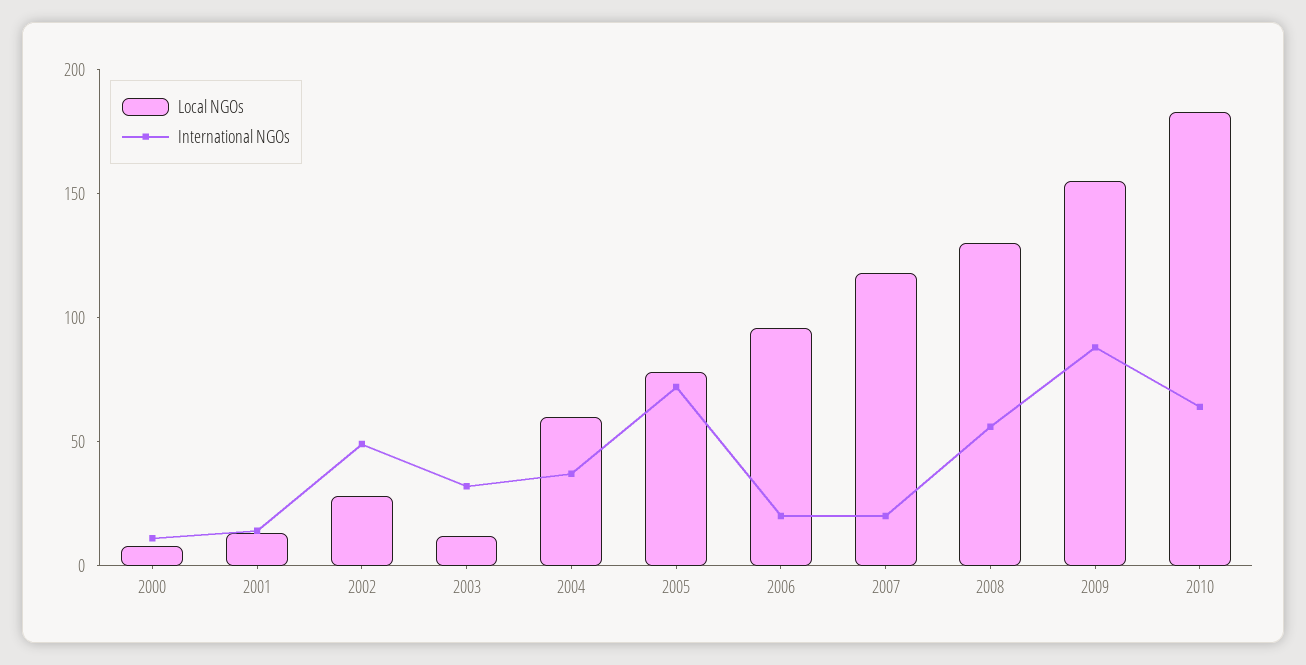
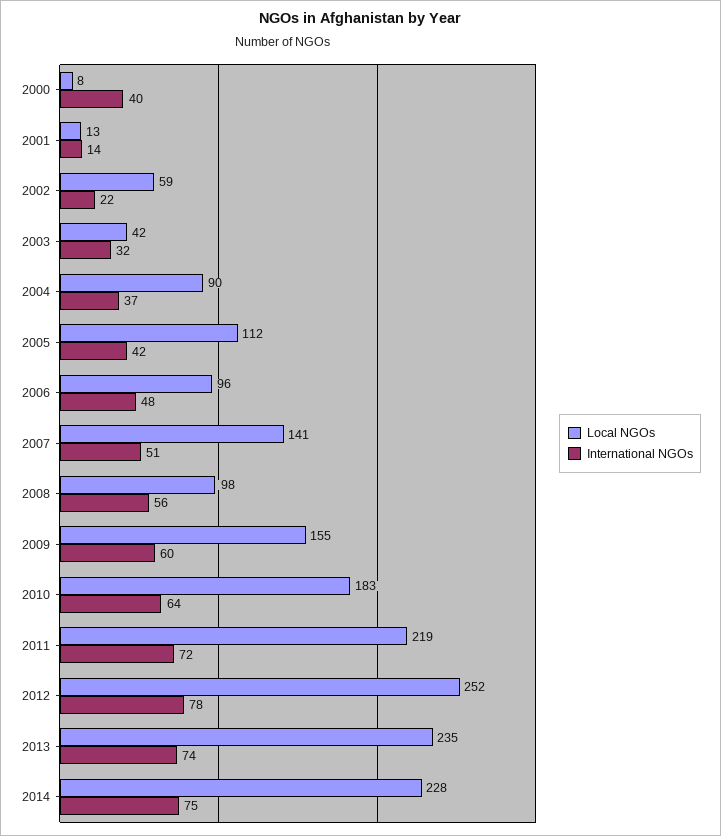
International NGOs, 2000: 10 -> 40
Local NGOs, 2002: 30 -> 59
International NGOs, 2002: 50 -> 22
Local NGOs, 2003: 10 -> 42
Local NGOs, 2004: 60 -> 90
Local NGOs, 2005: 80 -> 112
International NGOs, 2005: 70 -> 42
International NGOs, 2006: 20 -> 48
Local NGOs, 2007: 120 -> 141
International NGOs, 2007: 20 -> 51
Local NGOs, 2008: 130 -> 98
International NGOs, 2009: 90 -> 60
Local NGOs, 2011: none -> 219
International NGOs, 2011: none -> 72
Local NGOs, 2012: none -> 252
International NGOs, 2012: none -> 78
Local NGOs, 2013: none -> 235
International NGOs, 2013: none -> 74
Local NGOs, 2014: none -> 228
International NGOs, 2014: none -> 75

